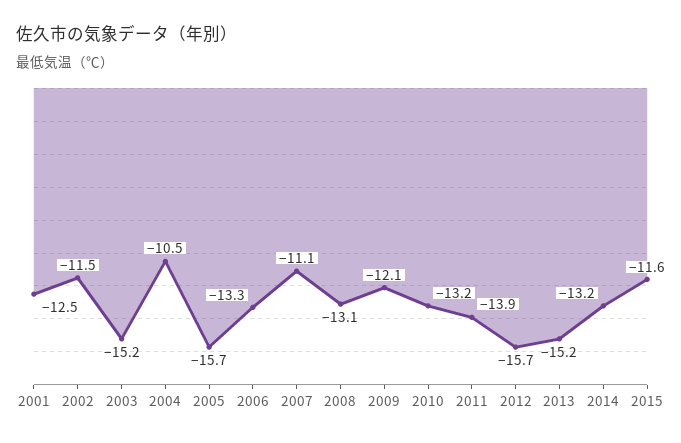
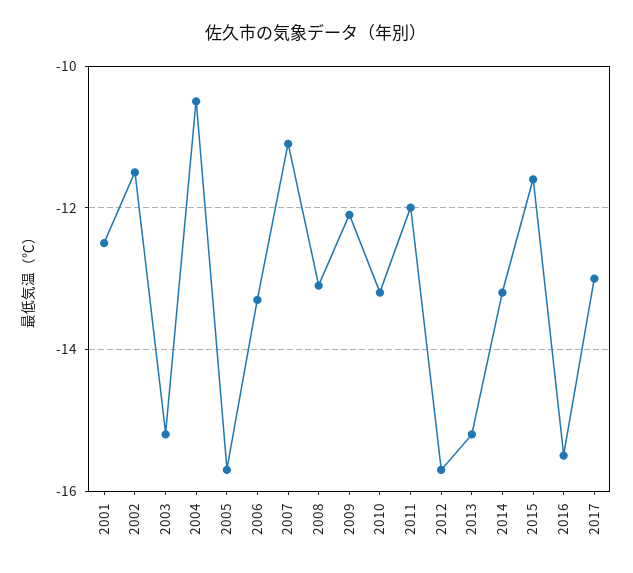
2011: -13.9 -> -12
2016: none -> -15.5
2017: none -> -13

